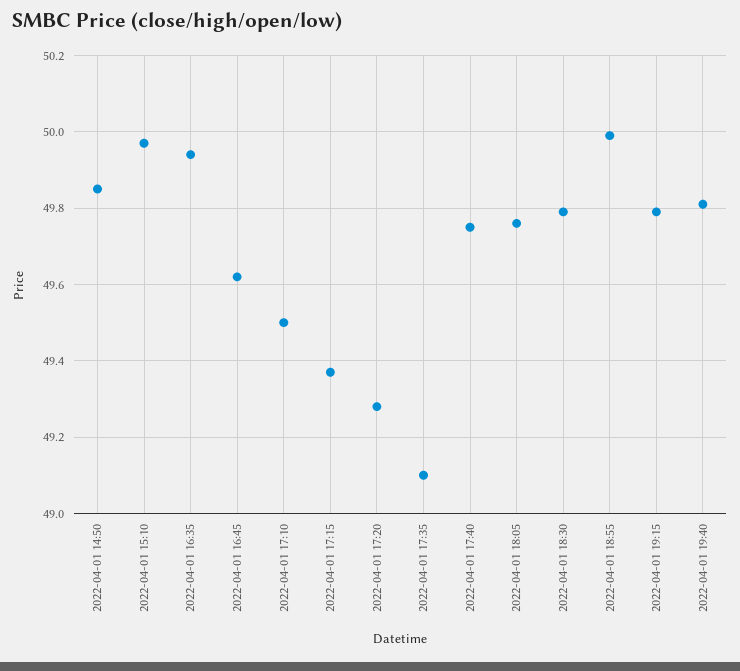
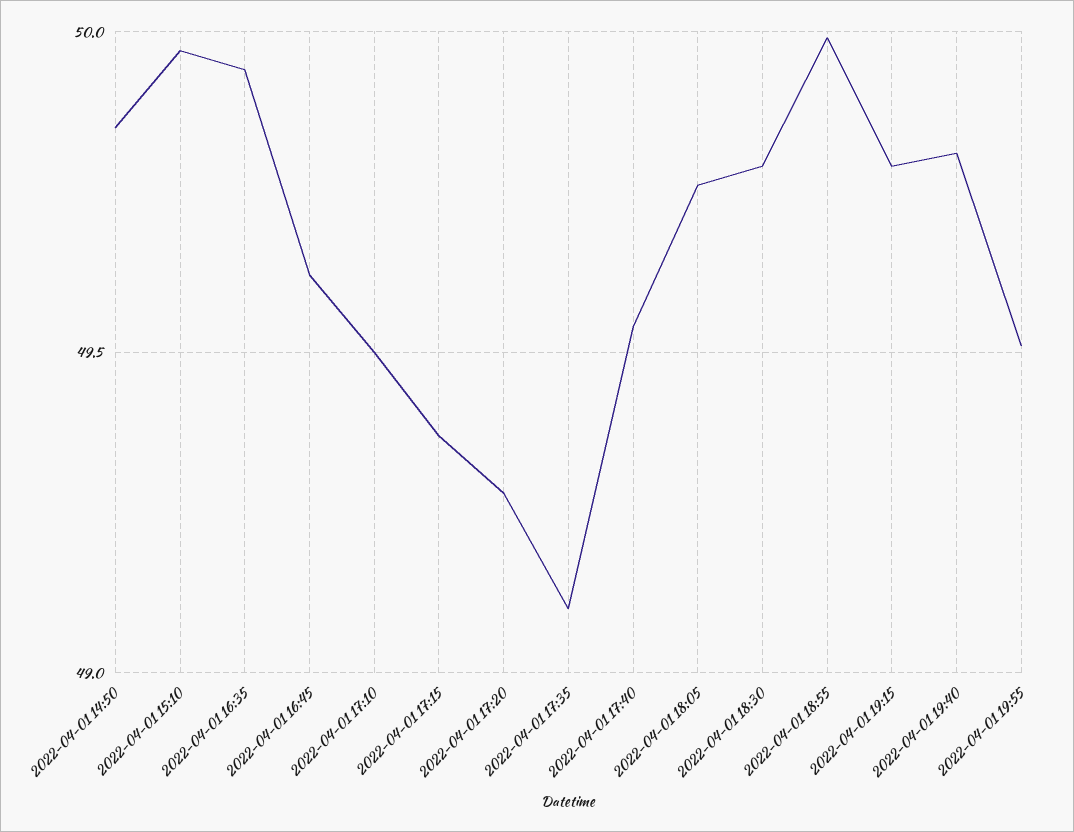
2022-04-01 17:40: 49.75 -> 49.55
2022-04-01 19:55: none -> 49.5

